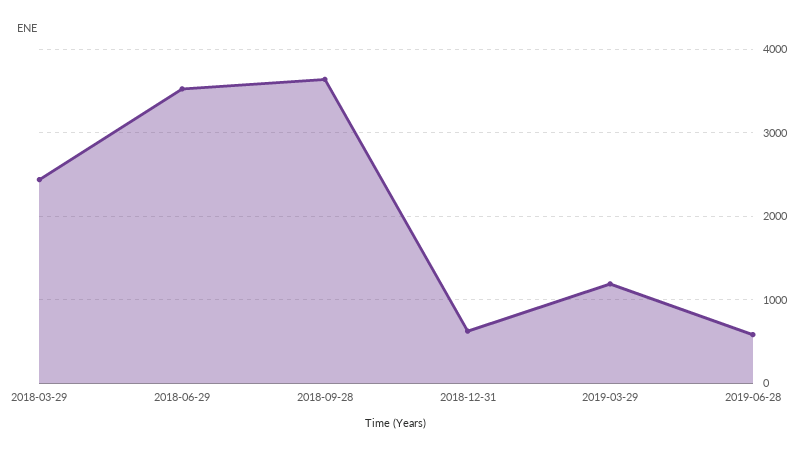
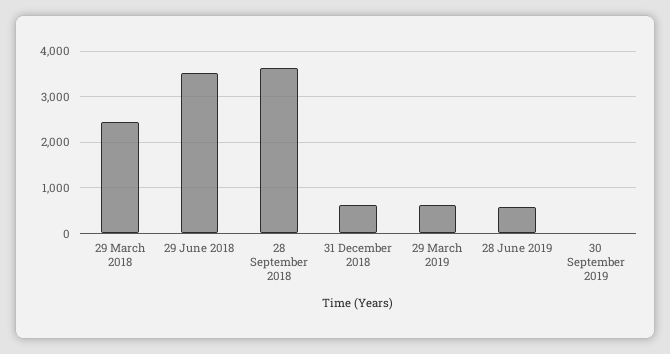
2019-03-29: 1200 -> 600
30 September 2019: none -> 0

